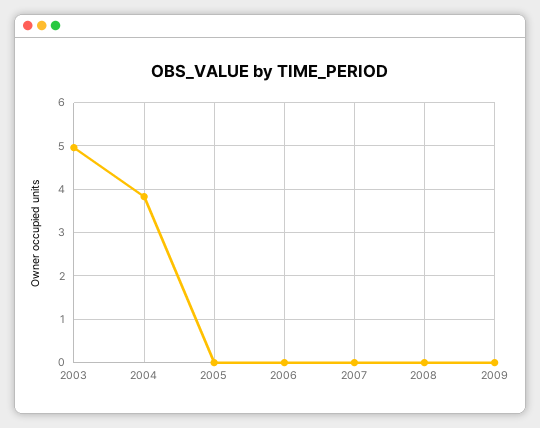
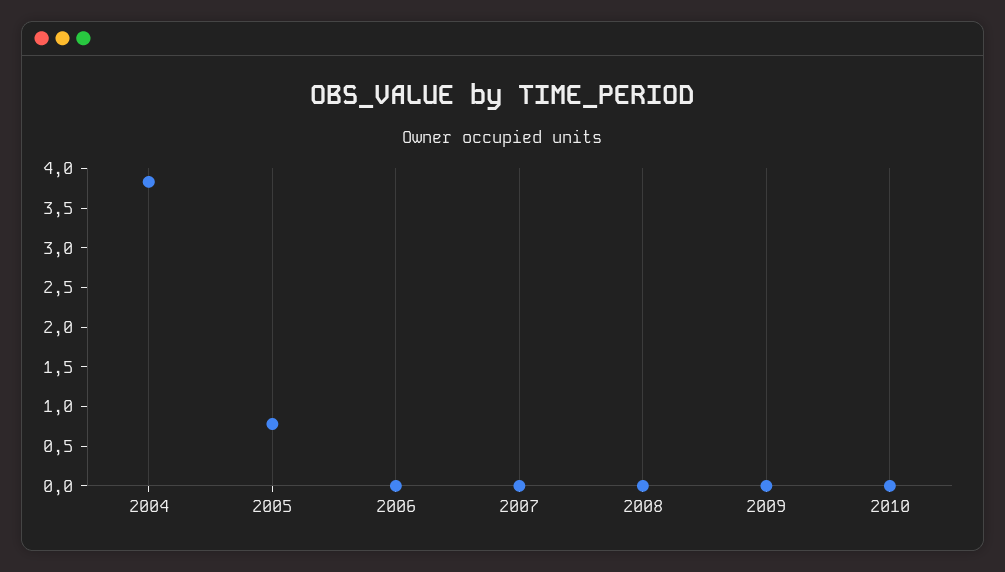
2003: 5 -> none
2005: 0 -> 0.75
2010: none -> 0

